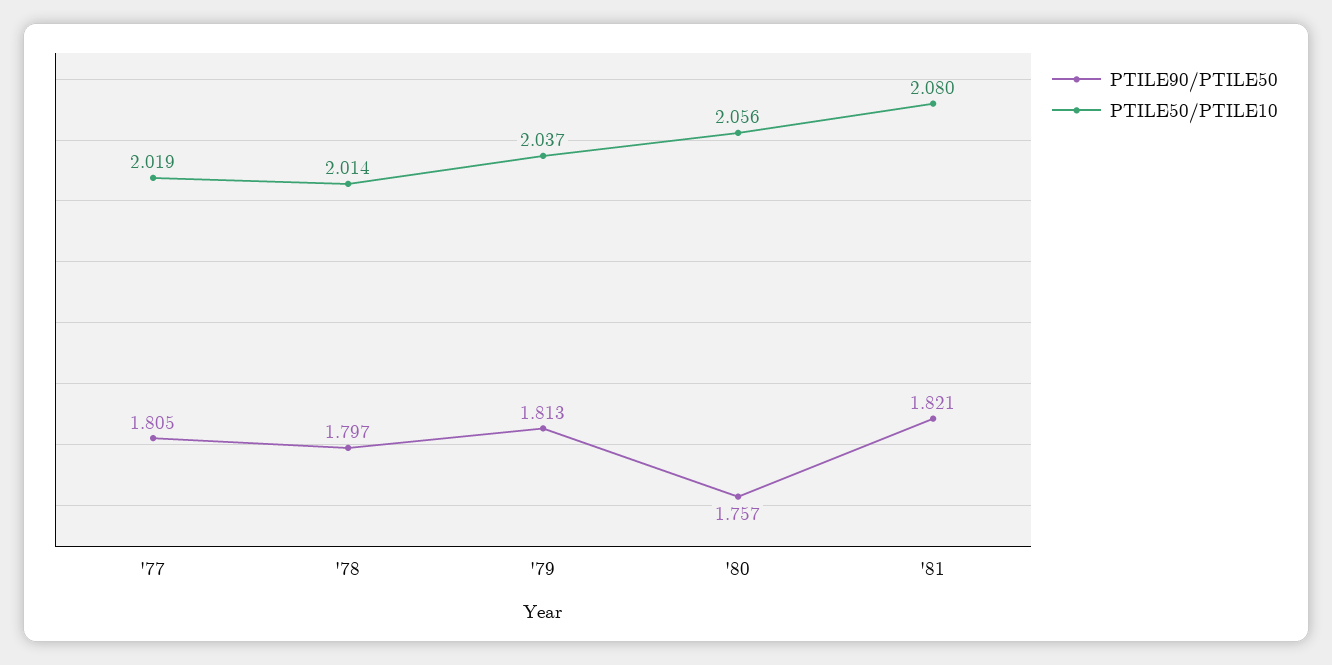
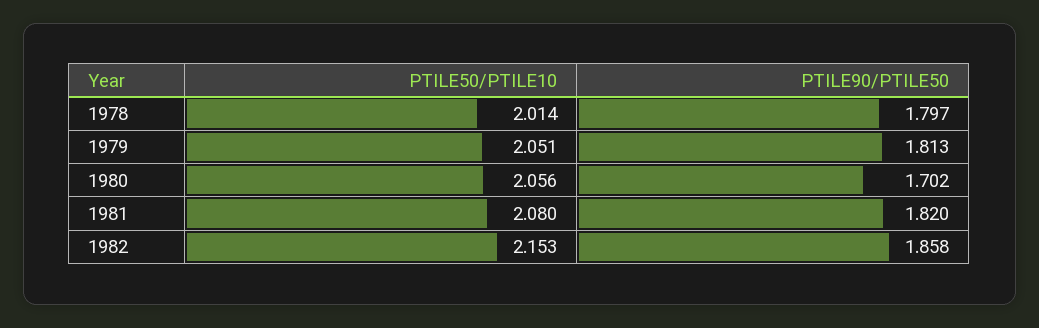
PTILE90/PTILE50, '77: 1.805 -> none
PTILE50/PTILE10, '77: 2.019 -> none
PTILE50/PTILE10, '79: 2.037 -> 2.051
PTILE90/PTILE50, '80: 1.757 -> 1.702
PTILE90/PTILE50, '81: 1.821 -> 1.82
PTILE50/PTILE10, 1982: none -> 2.153
PTILE90/PTILE50, 1982: none -> 1.858

